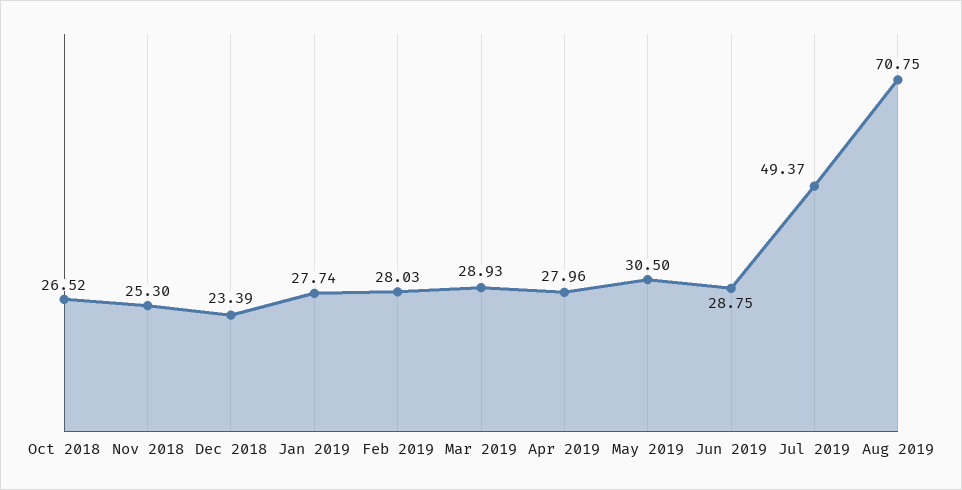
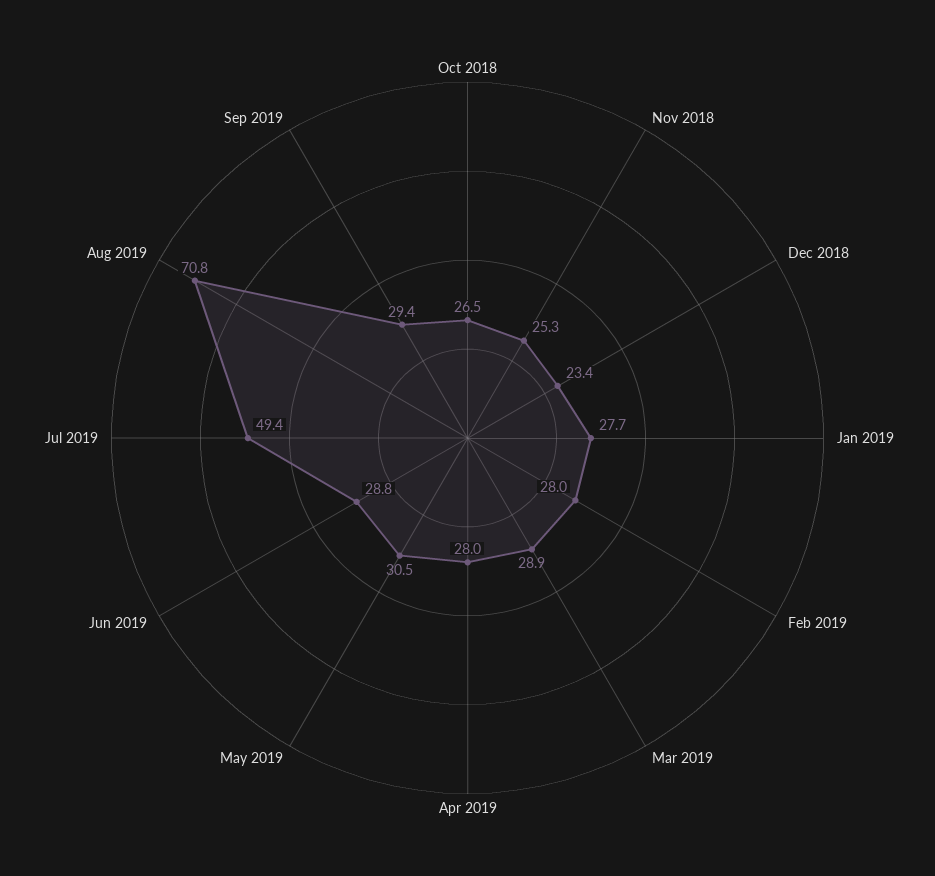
Sep 2019: none -> 29.4

